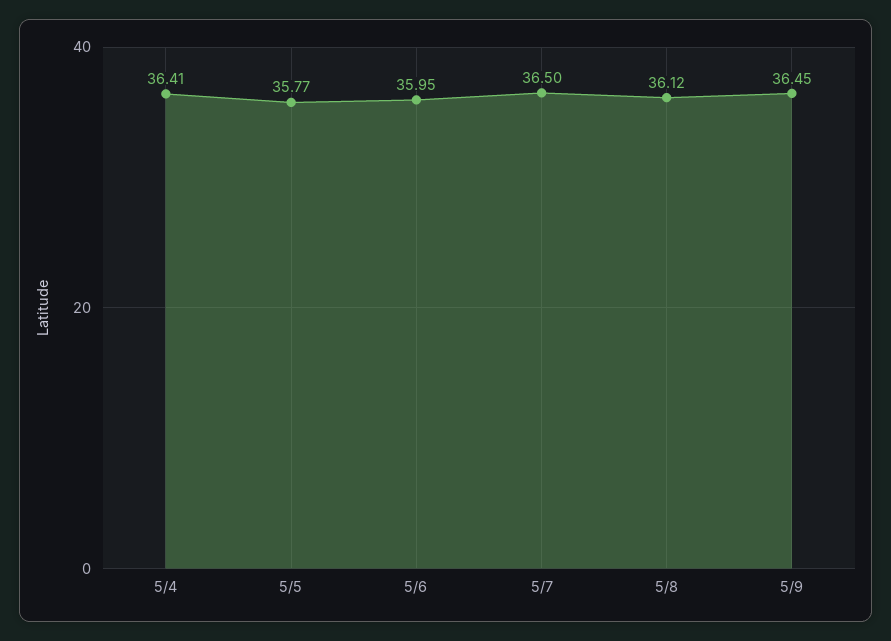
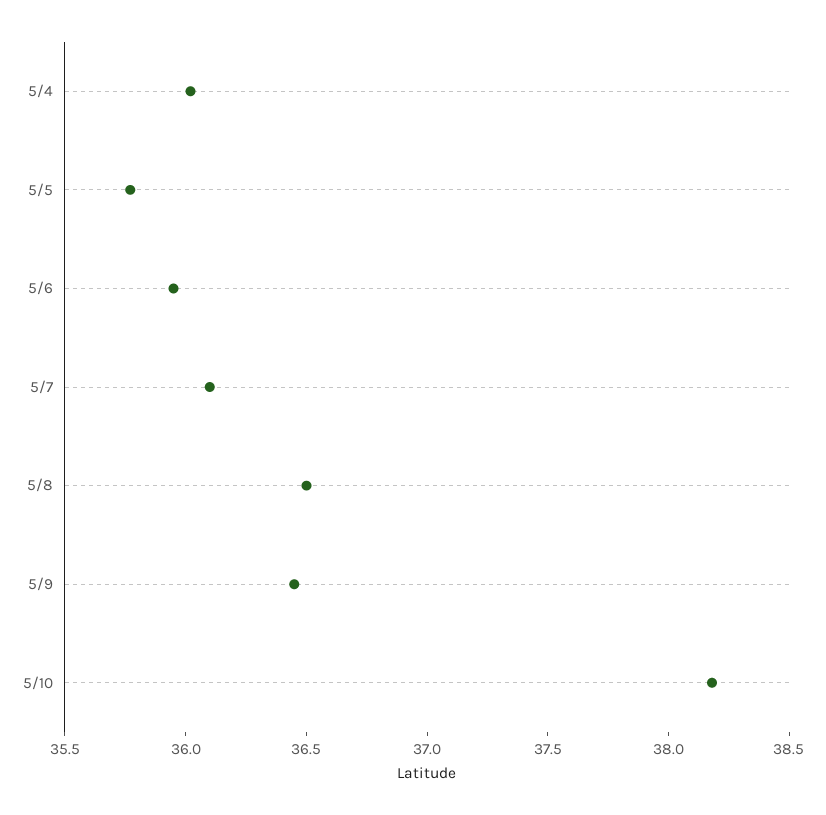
5/4: 36.41 -> 36
5/7: 36.5 -> 36.1
5/8: 36.12 -> 36.5
5/10: none -> 38.2

